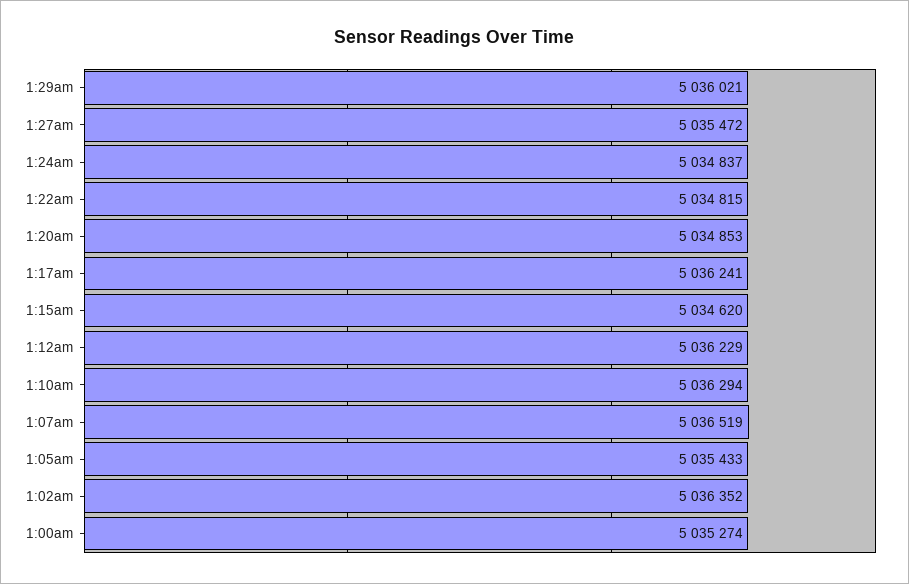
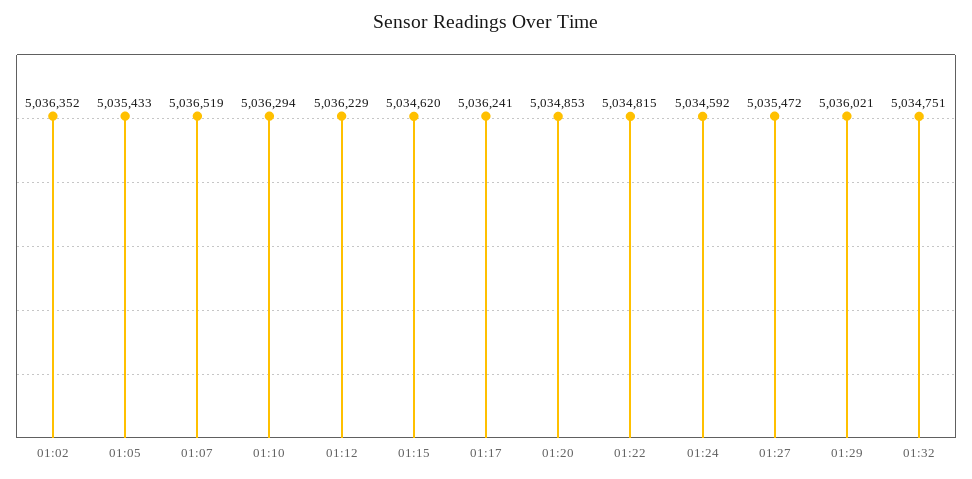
1:24am: 5034837 -> 5034592
1:00am: 5035274 -> none
01:32: none -> 5034751

